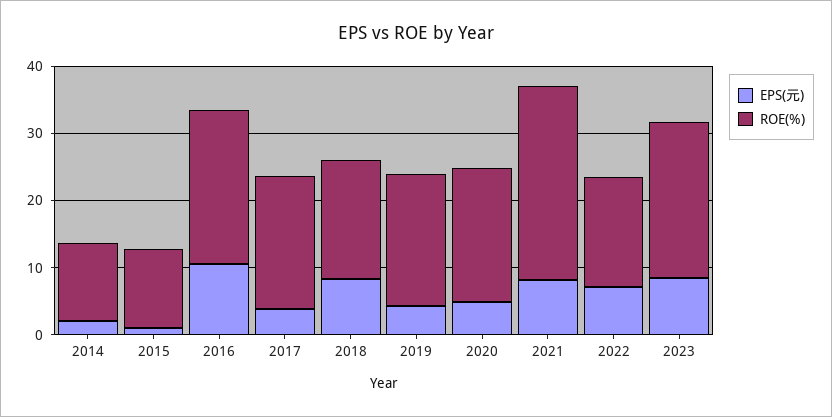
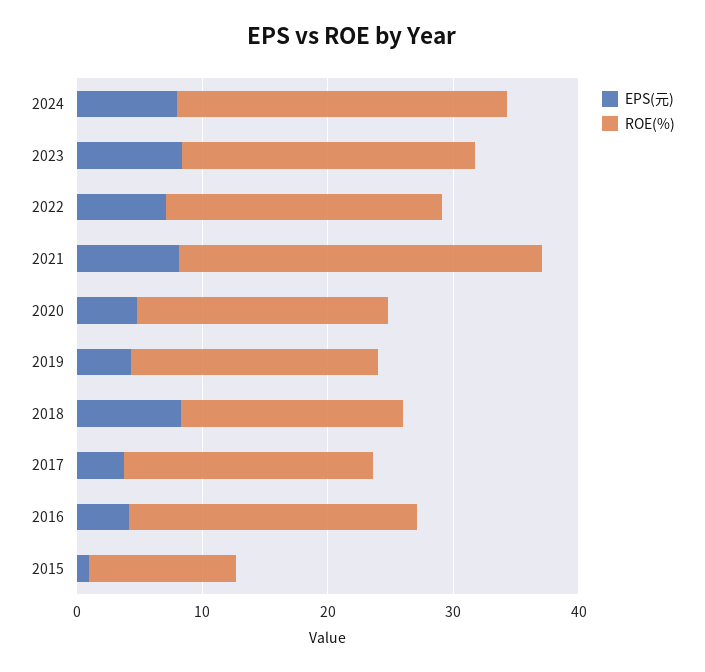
EPS(元), 2014: 2 -> none
ROE(%), 2014: 12 -> none
EPS(元), 2016: 10 -> 4
ROE(%), 2022: 16 -> 22
EPS(元), 2024: none -> 8
ROE(%), 2024: none -> 26

